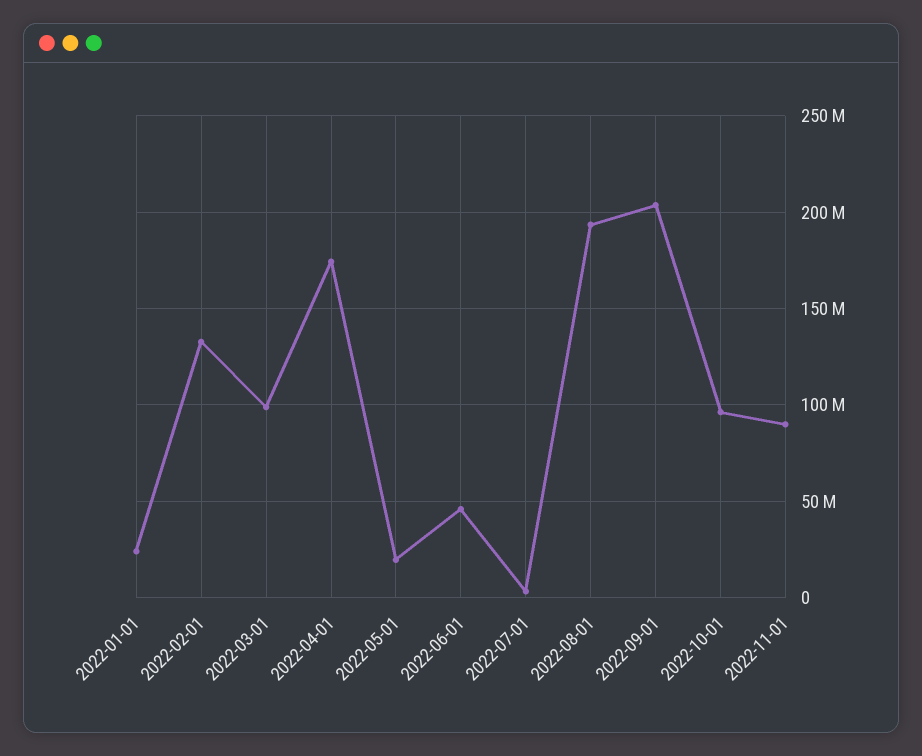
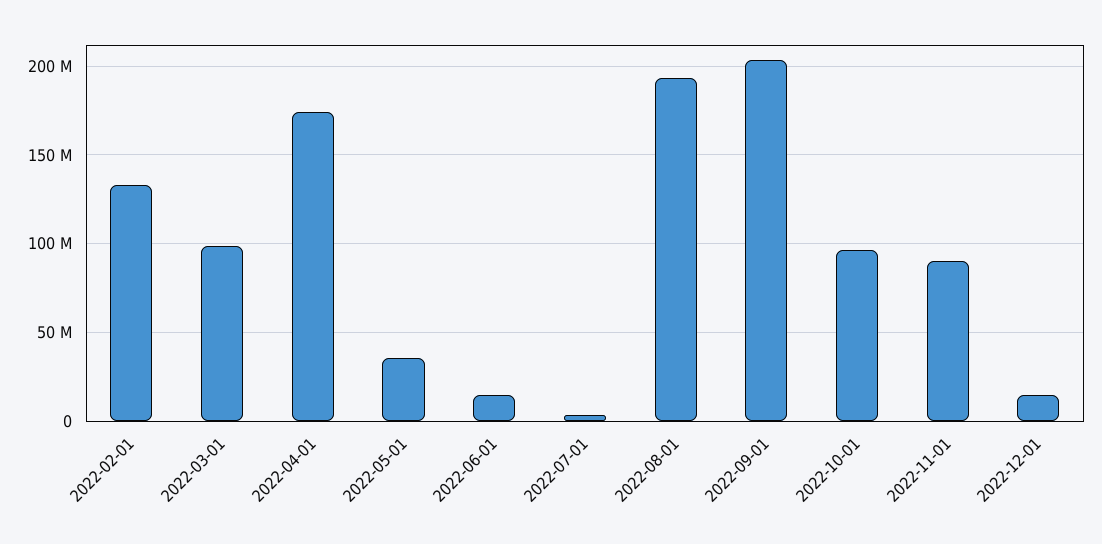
2022-01-01: 25000000 -> none
2022-05-01: 20000000 -> 35000000
2022-06-01: 45000000 -> 15000000
2022-12-01: none -> 15000000

